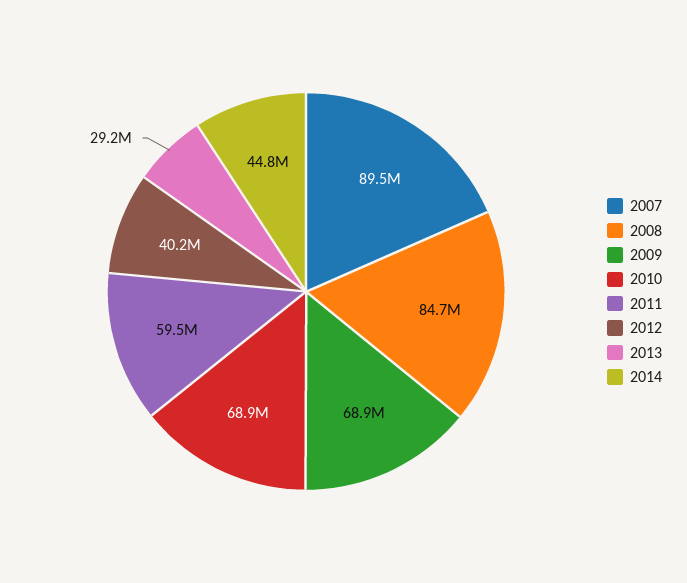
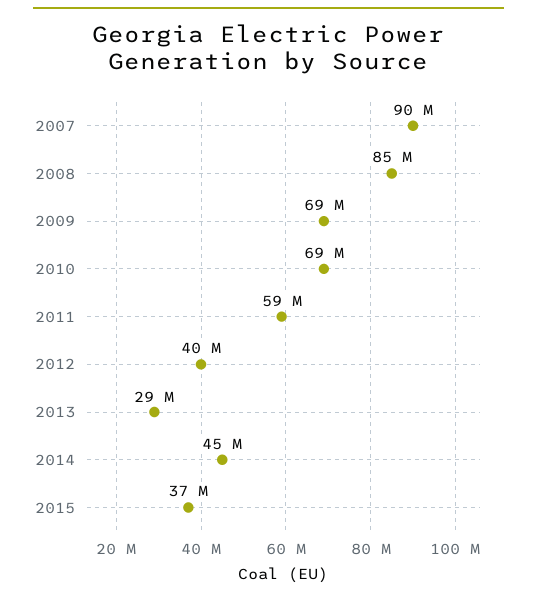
2015: none -> 37000000

